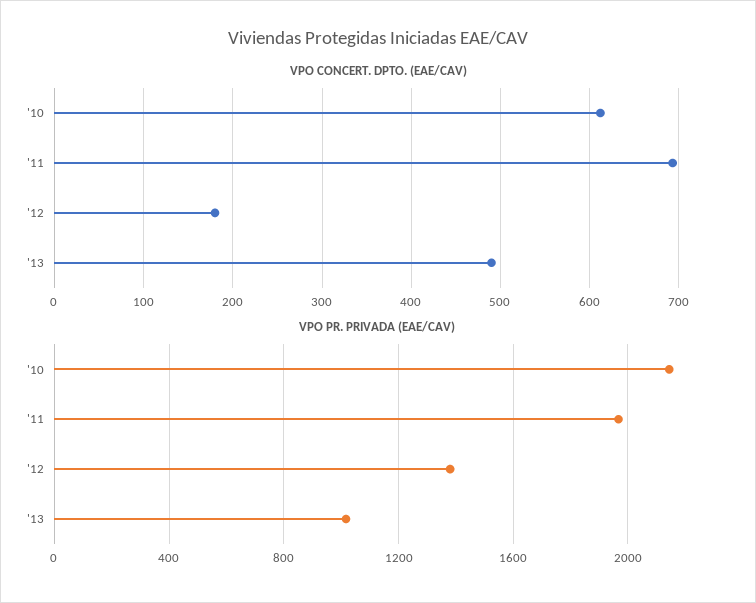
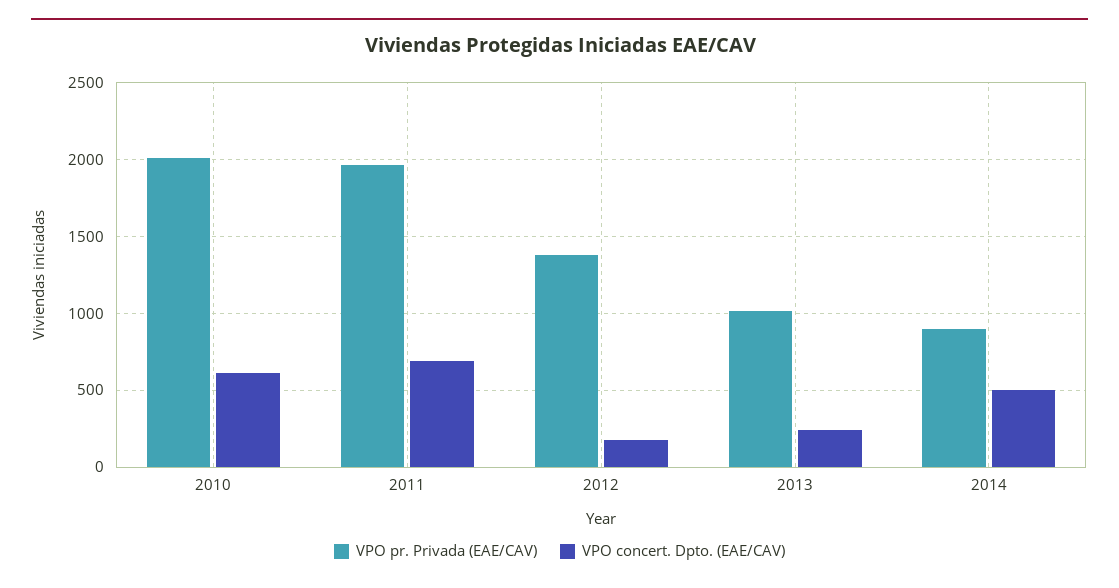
VPO CONCERT. DPTO. (EAE/CAV), '13: 490 -> 250
VPO PR. PRIVADA (EAE/CAV), '10: 2150 -> 2000
VPO PR. PRIVADA (EAE/CAV), 2014: none -> 900
VPO CONCERT. DPTO. (EAE/CAV), 2014: none -> 500

